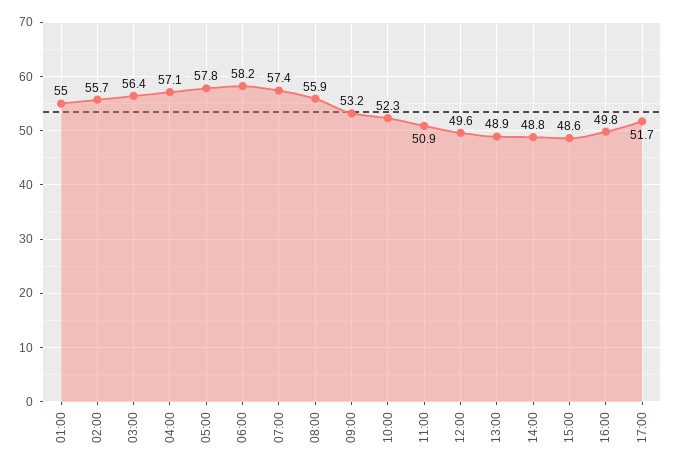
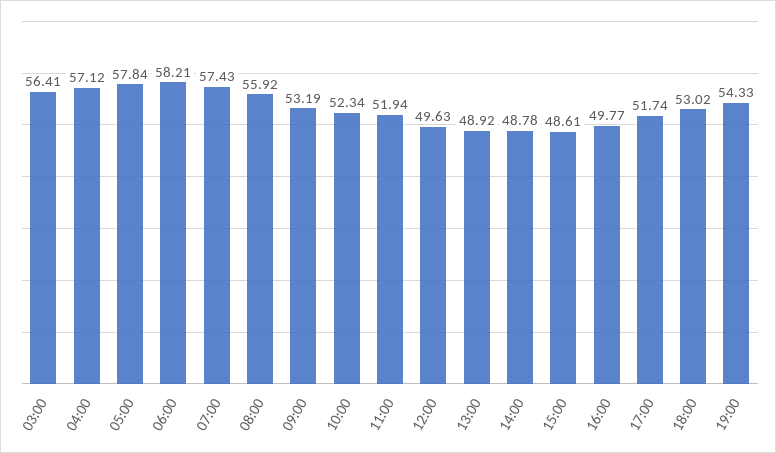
01:00: 55 -> none
02:00: 55.7 -> none
11:00: 50.9 -> 51.94
18:00: none -> 53.02
19:00: none -> 54.33

